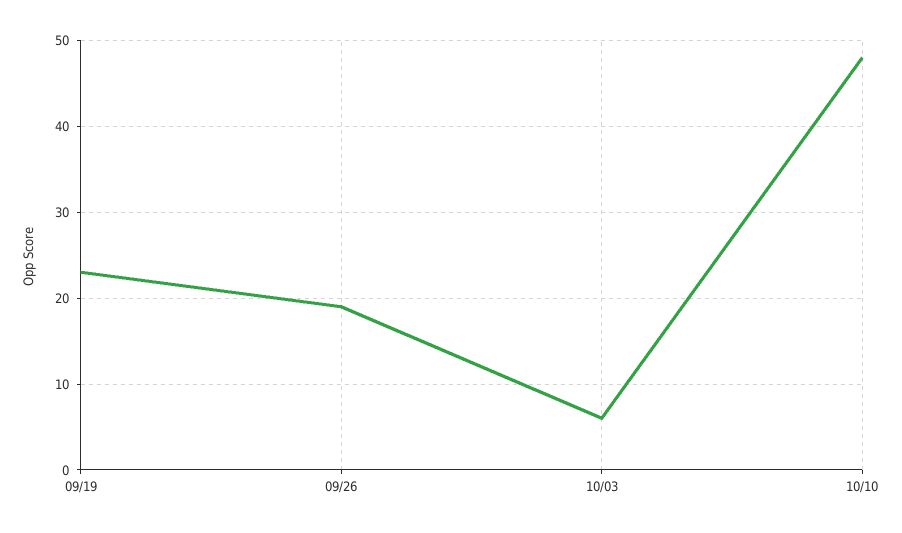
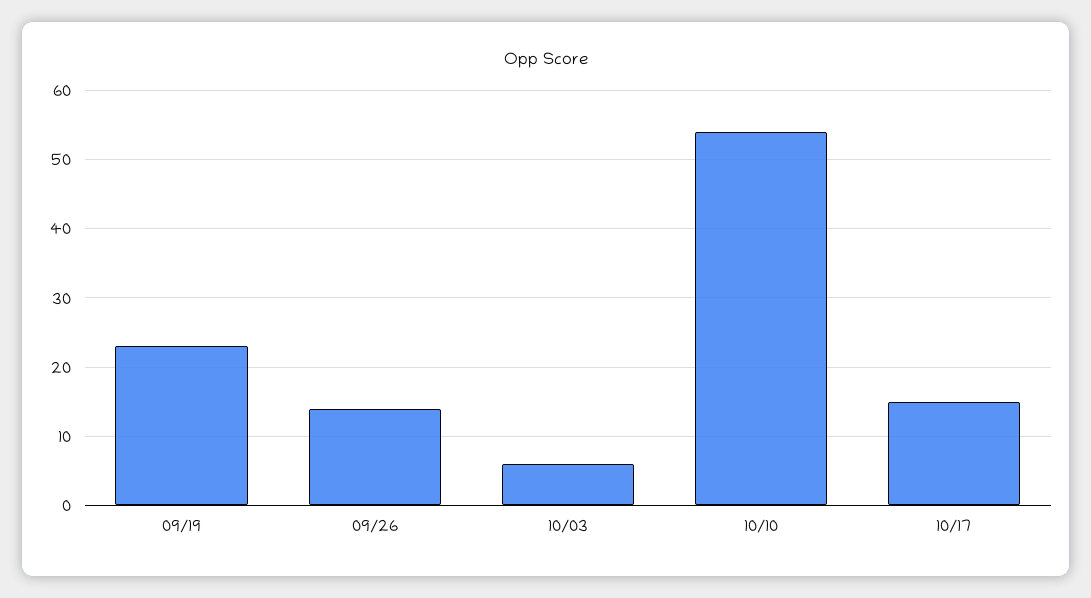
09/26: 19 -> 14
10/10: 48 -> 54
10/17: none -> 15

